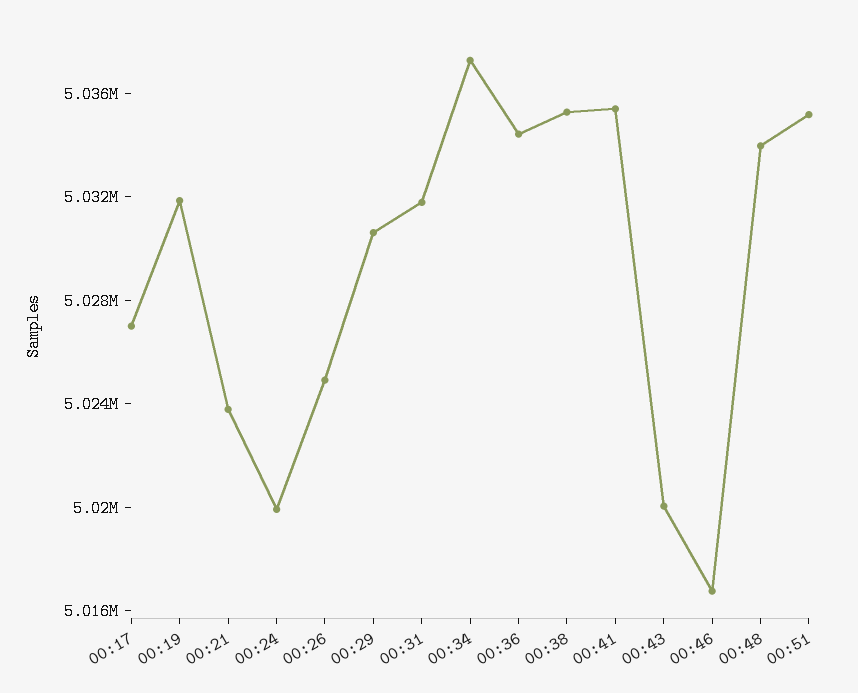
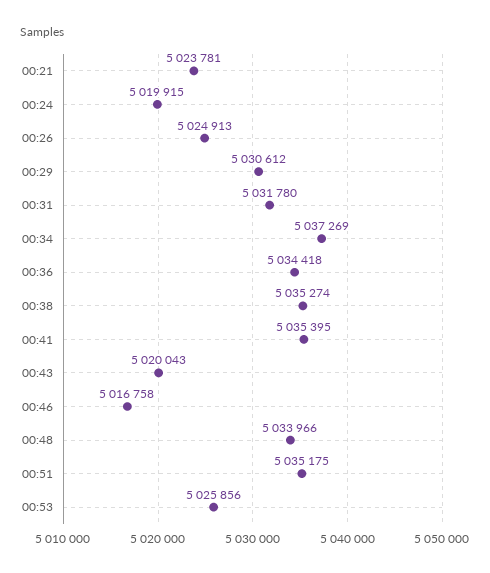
00:17: 5027000 -> none
00:19: 5032000 -> none
00:53: none -> 5025856

